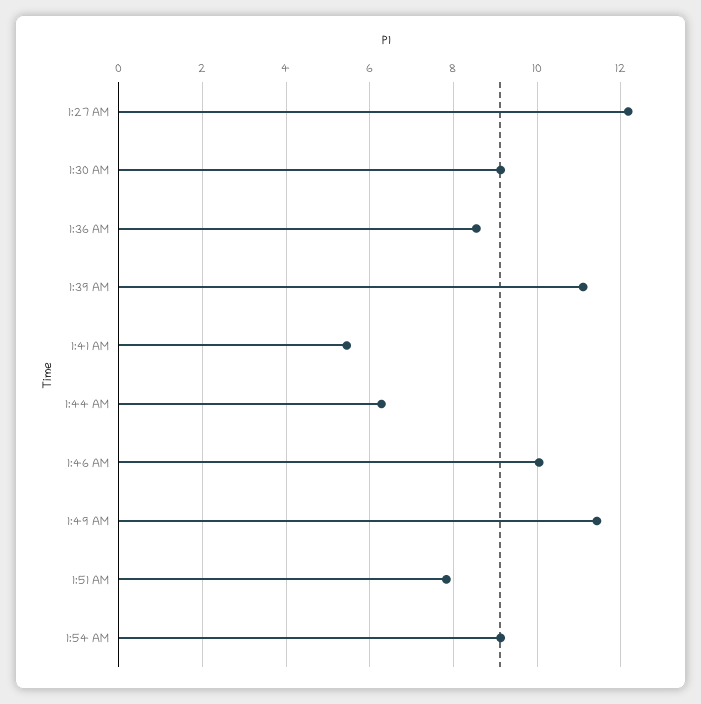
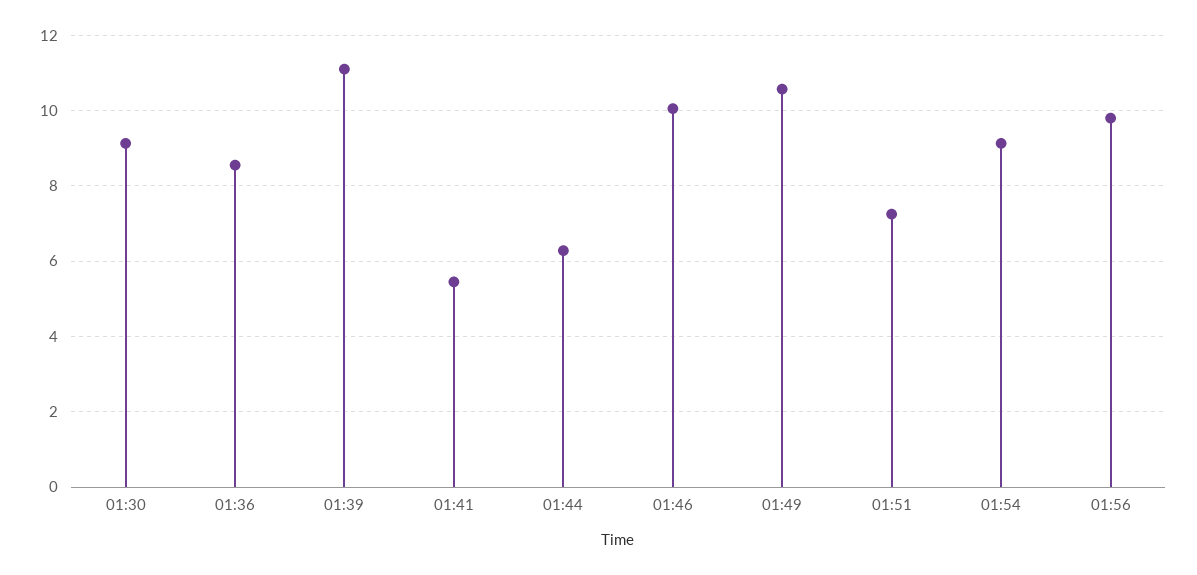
1:27 AM: 12.2 -> none
1:49 AM: 11.4 -> 10.6
1:51 AM: 7.8 -> 7.2
01:56: none -> 9.8

